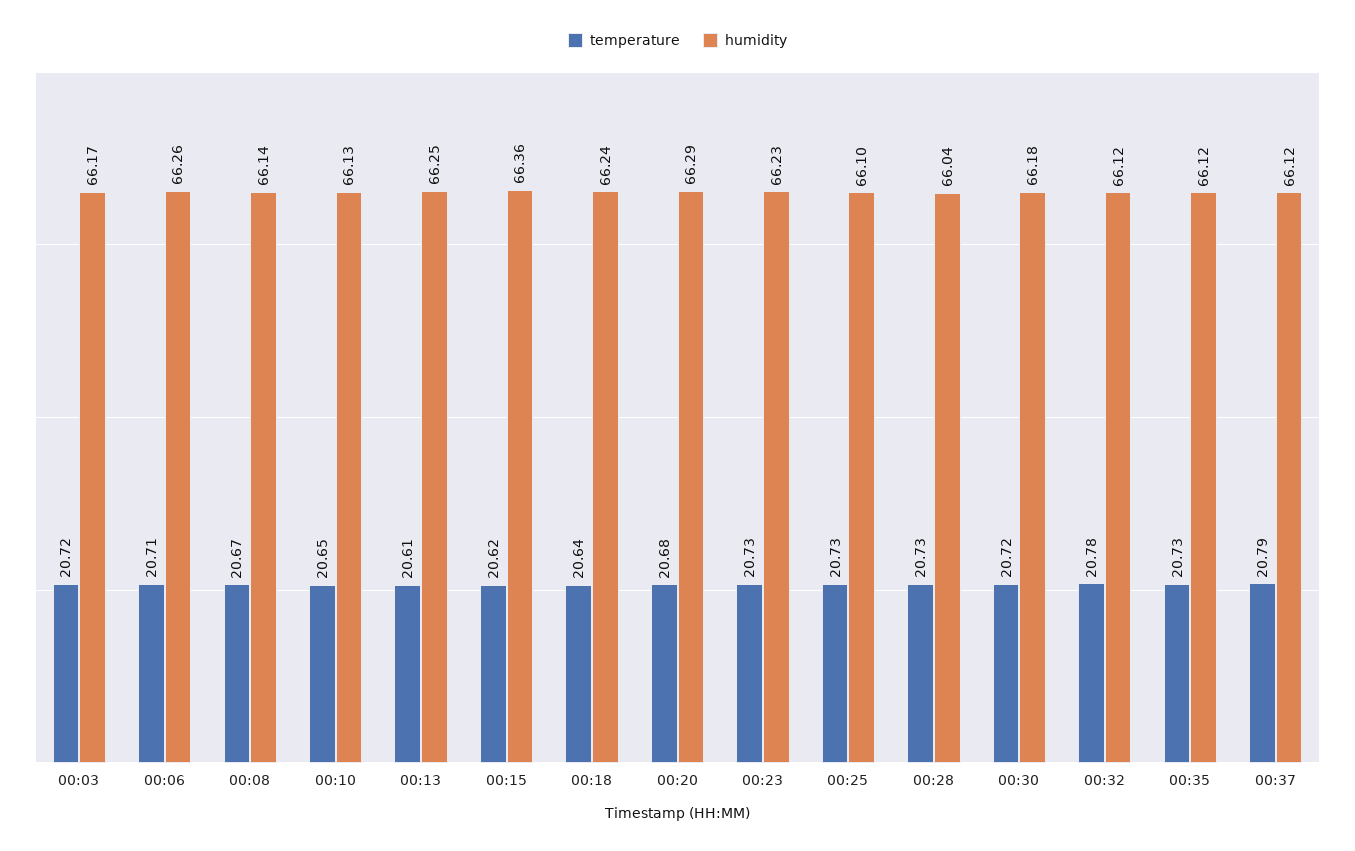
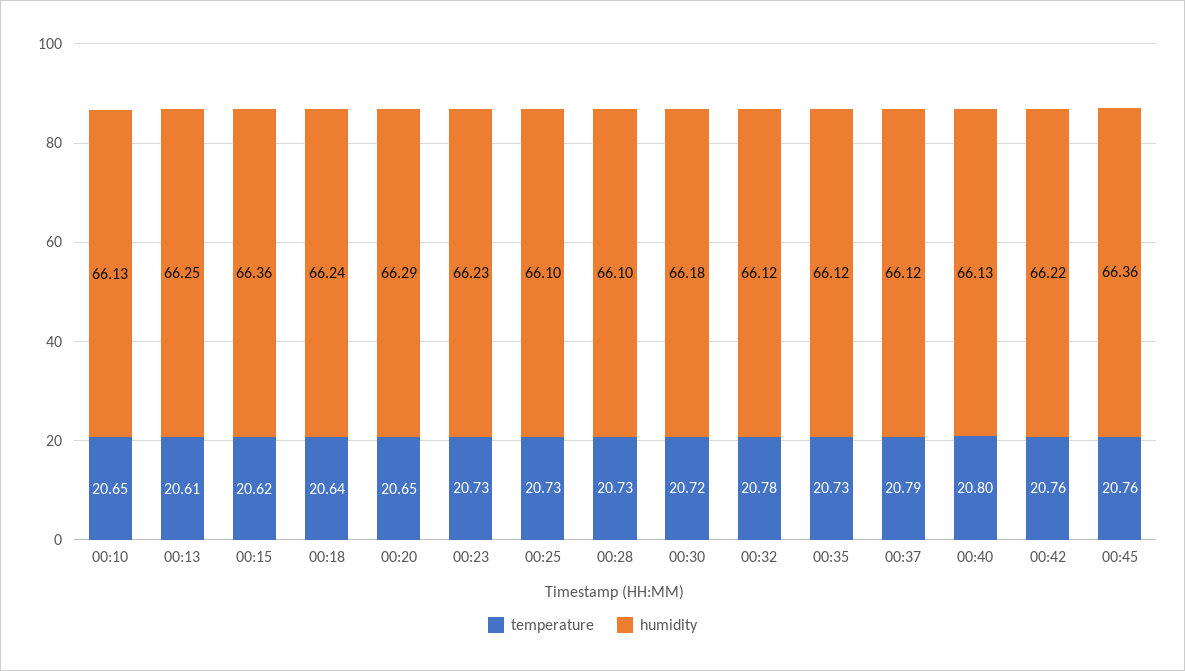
temperature, 00:03: 20.72 -> none
humidity, 00:03: 66.17 -> none
temperature, 00:06: 20.71 -> none
humidity, 00:06: 66.26 -> none
temperature, 00:08: 20.67 -> none
humidity, 00:08: 66.14 -> none
temperature, 00:20: 20.68 -> 20.65
humidity, 00:28: 66.04 -> 66.1
temperature, 00:40: none -> 20.8
humidity, 00:40: none -> 66.13
temperature, 00:42: none -> 20.76
humidity, 00:42: none -> 66.22
temperature, 00:45: none -> 20.76
humidity, 00:45: none -> 66.36

